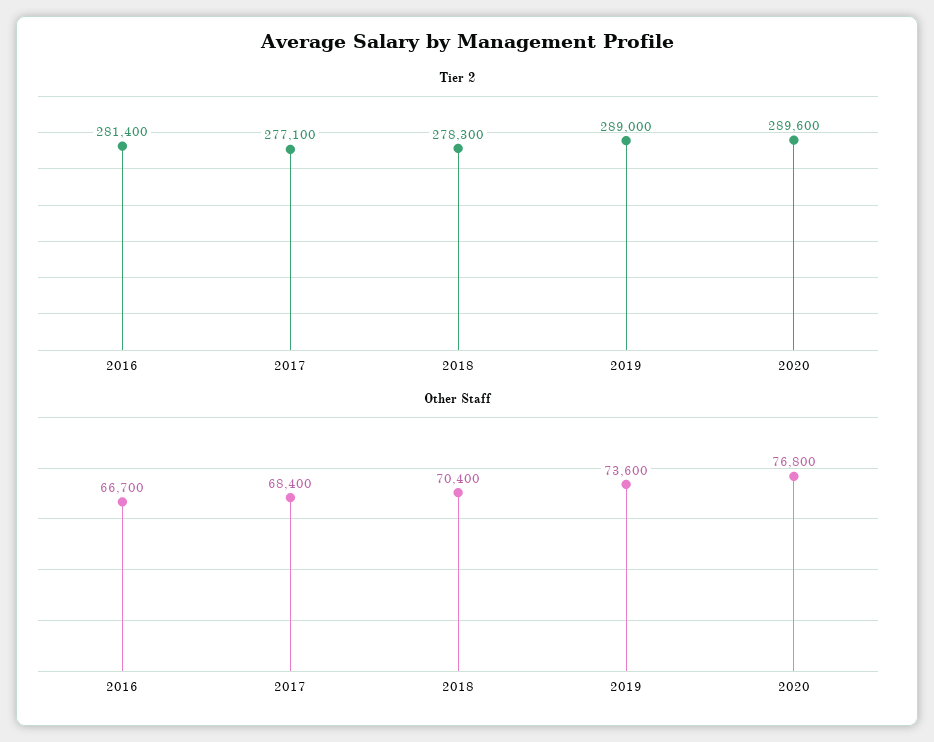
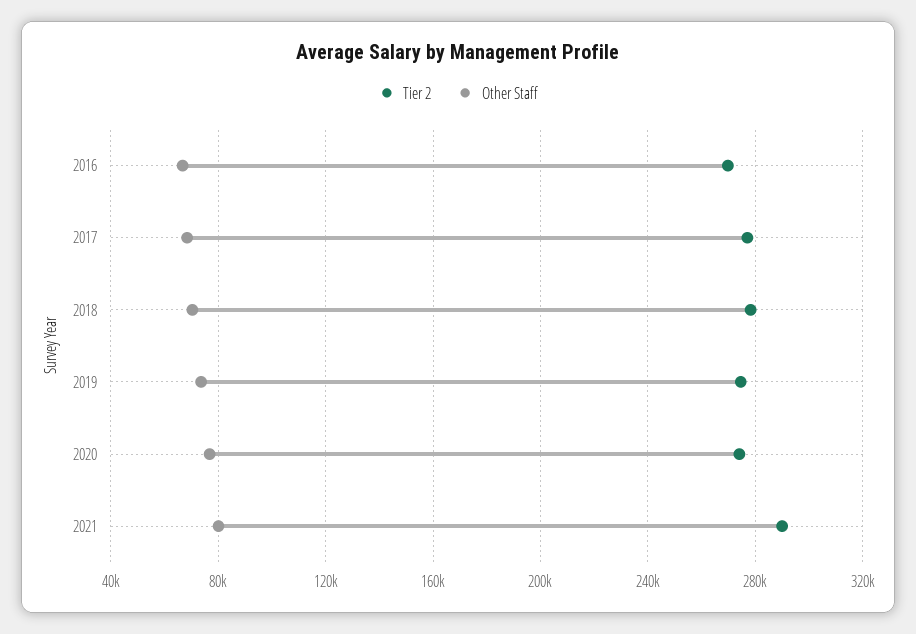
Tier 2, 2016: 281400 -> 270000
Tier 2, 2019: 289000 -> 275000
Tier 2, 2020: 289600 -> 275000
Tier 2, 2021: none -> 290000
Other Staff, 2021: none -> 80000

